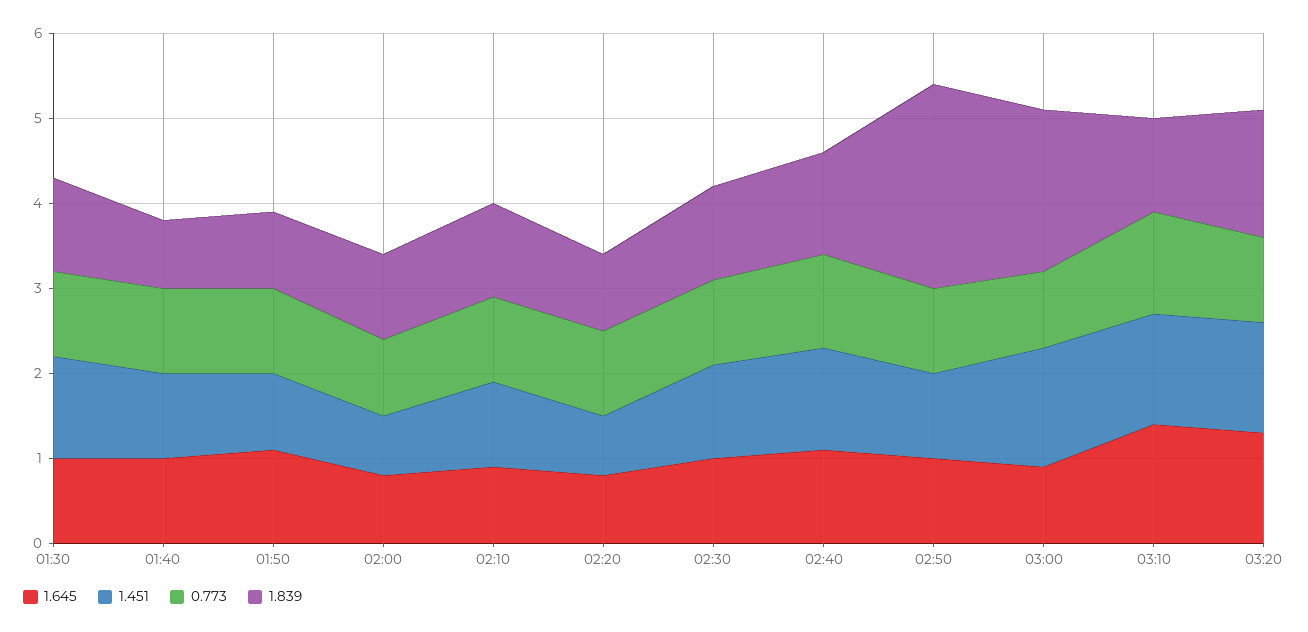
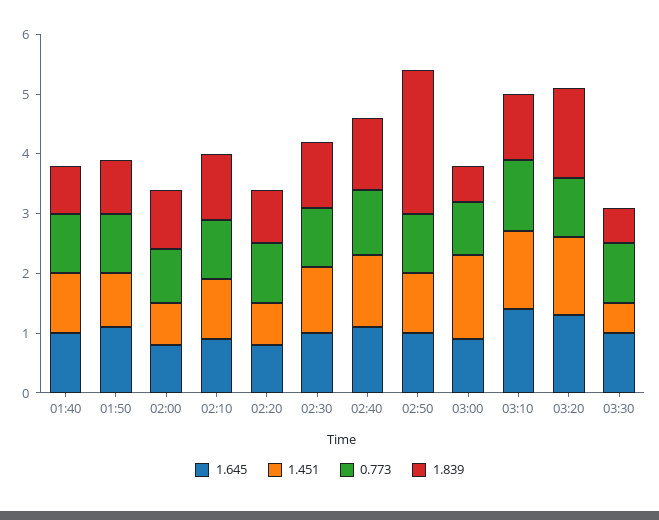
1.645, 01:30: 1 -> none
1.451, 01:30: 1.2 -> none
0.773, 01:30: 1 -> none
1.839, 01:30: 1.1 -> none
1.839, 03:00: 1.9 -> 0.5
1.645, 03:30: none -> 1
1.451, 03:30: none -> 0.5
0.773, 03:30: none -> 1
1.839, 03:30: none -> 0.5

